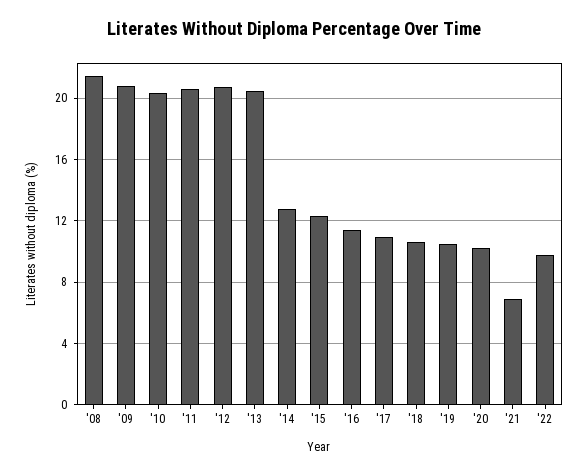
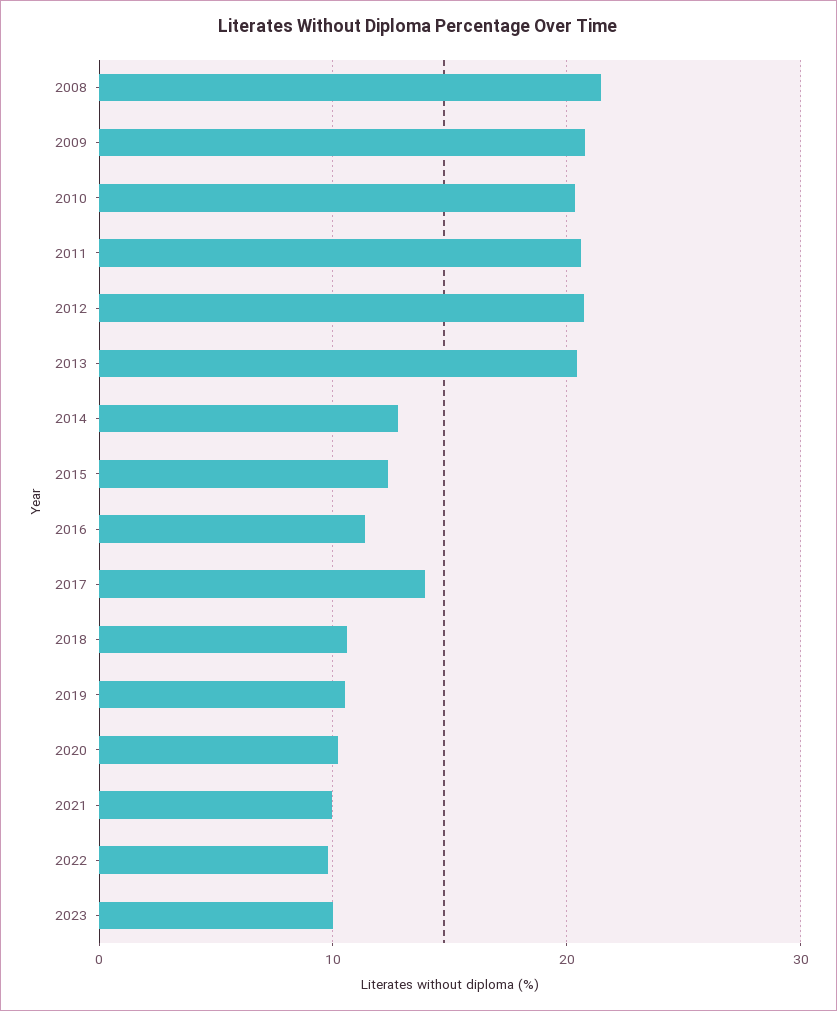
'17: 11 -> 14
'21: 7 -> 10
2023: none -> 10

